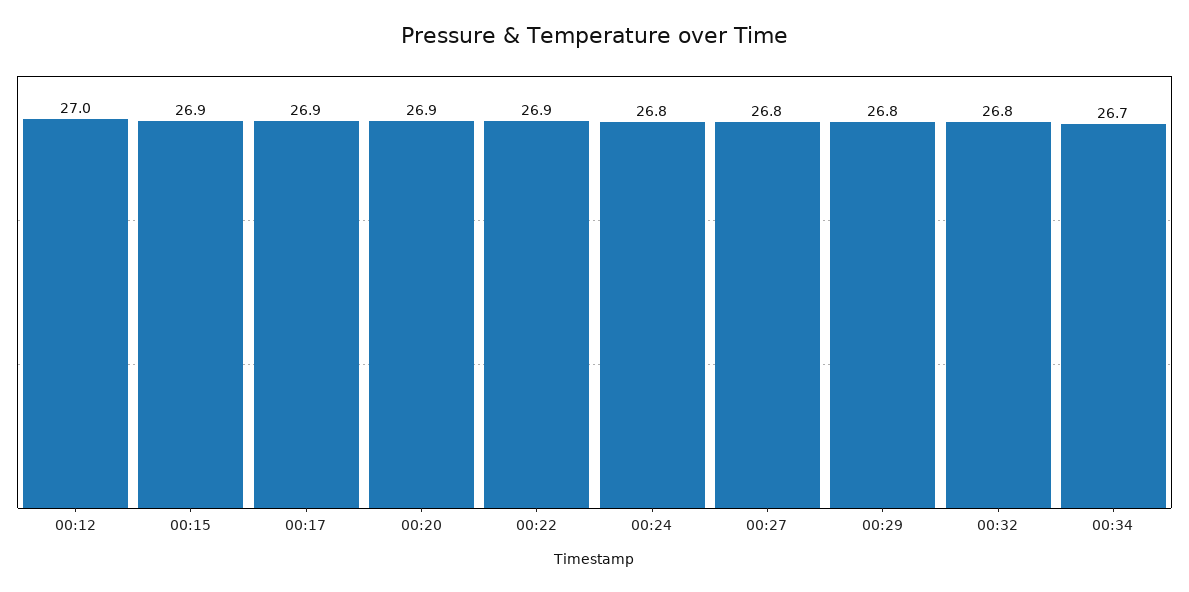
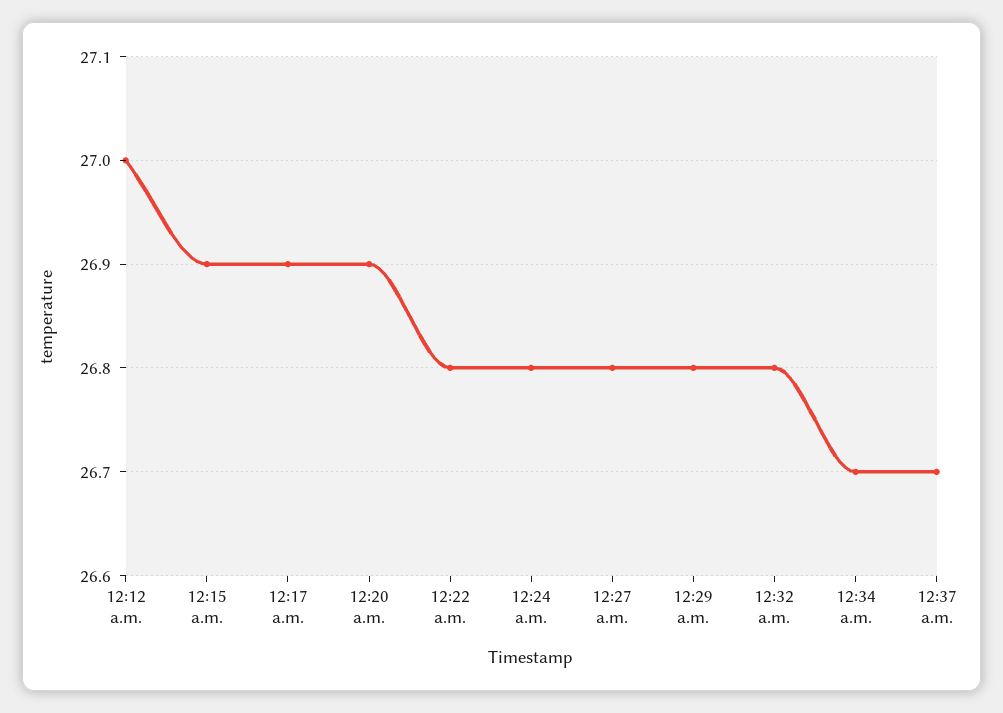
00:22: 26.9 -> 26.8
12:37 a.m.: none -> 26.7

